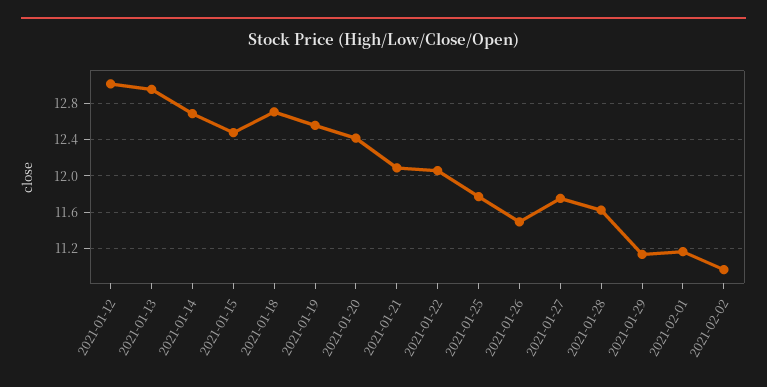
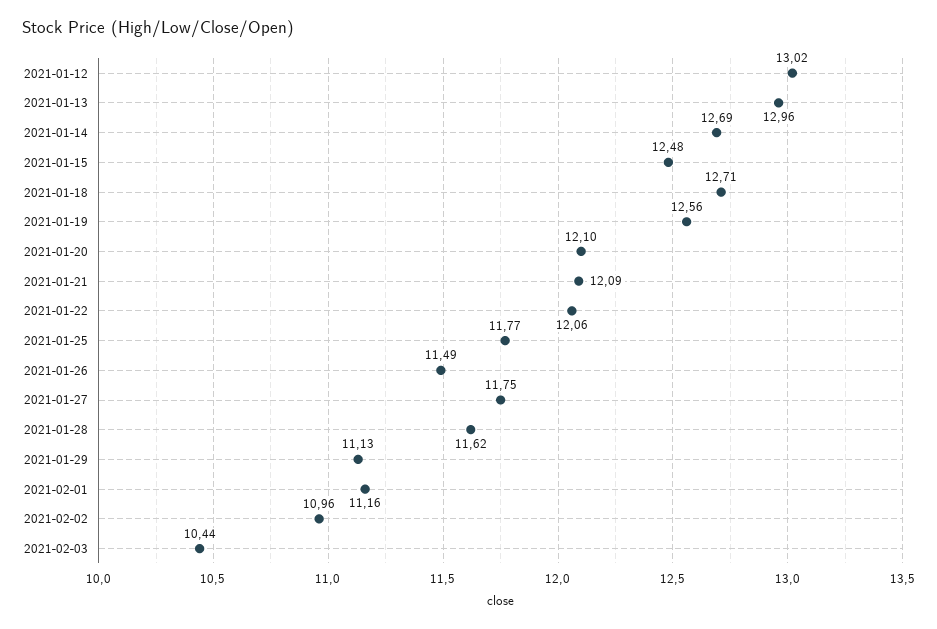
2021-01-20: 12.4 -> 12.1
2021-02-03: none -> 10.44

